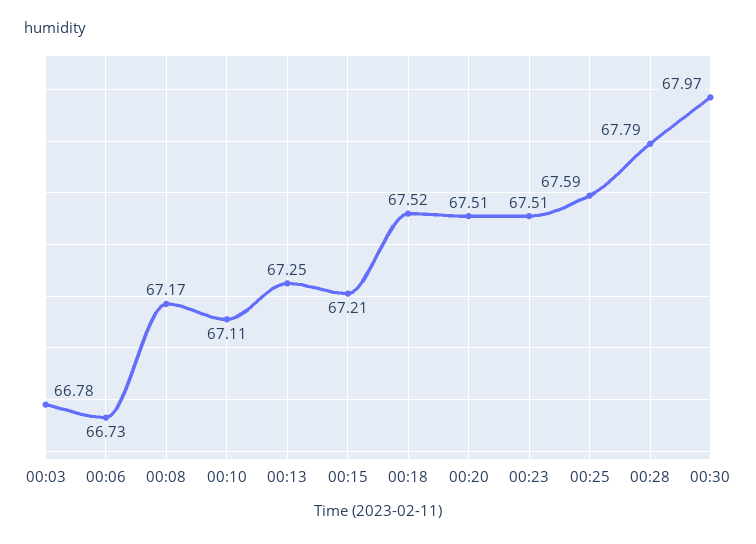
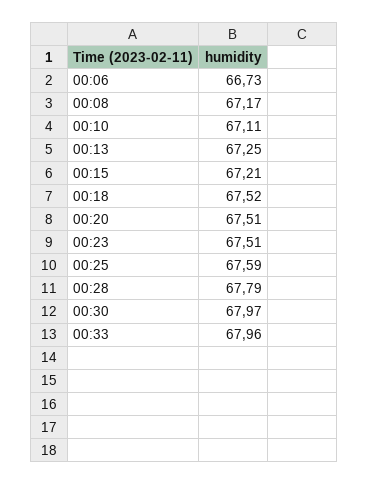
00:03: 66.78 -> none
00:33: none -> 67.96

